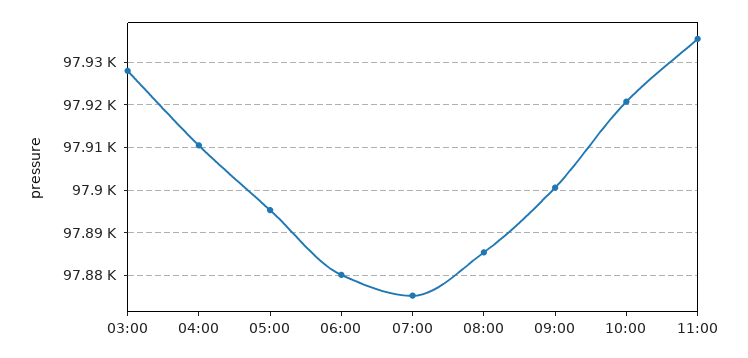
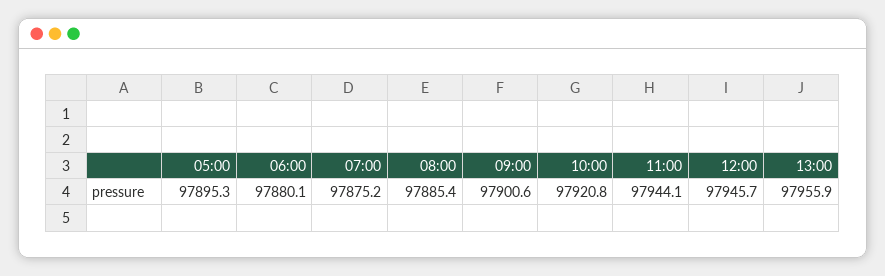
03:00: 97928 -> none
04:00: 97910 -> none
11:00: 97936 -> 97944.1
12:00: none -> 97945.7
13:00: none -> 97955.9

